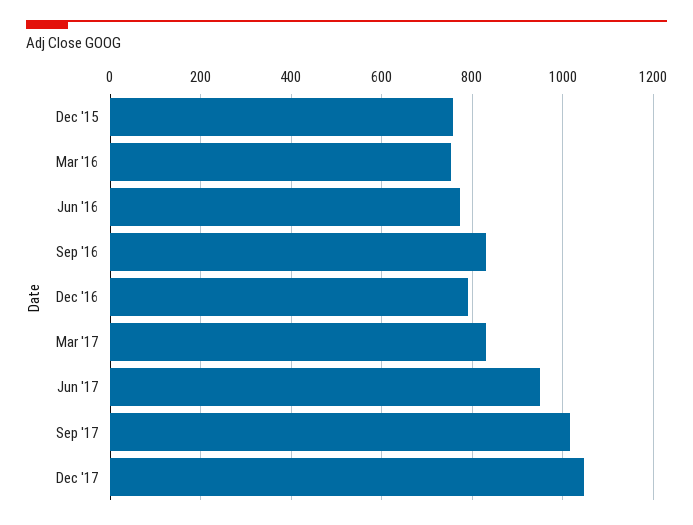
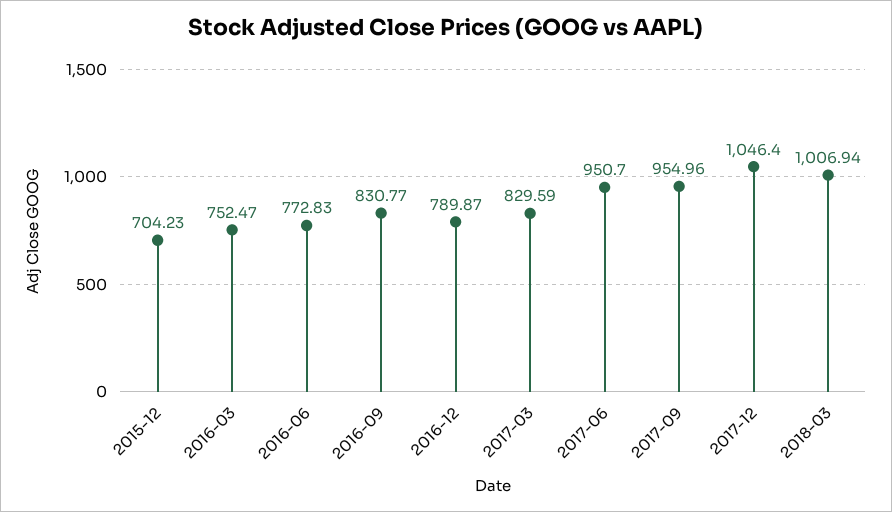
Dec '15: 760 -> 704.23
Sep '17: 1020 -> 954.96
2018-03: none -> 1006.94

